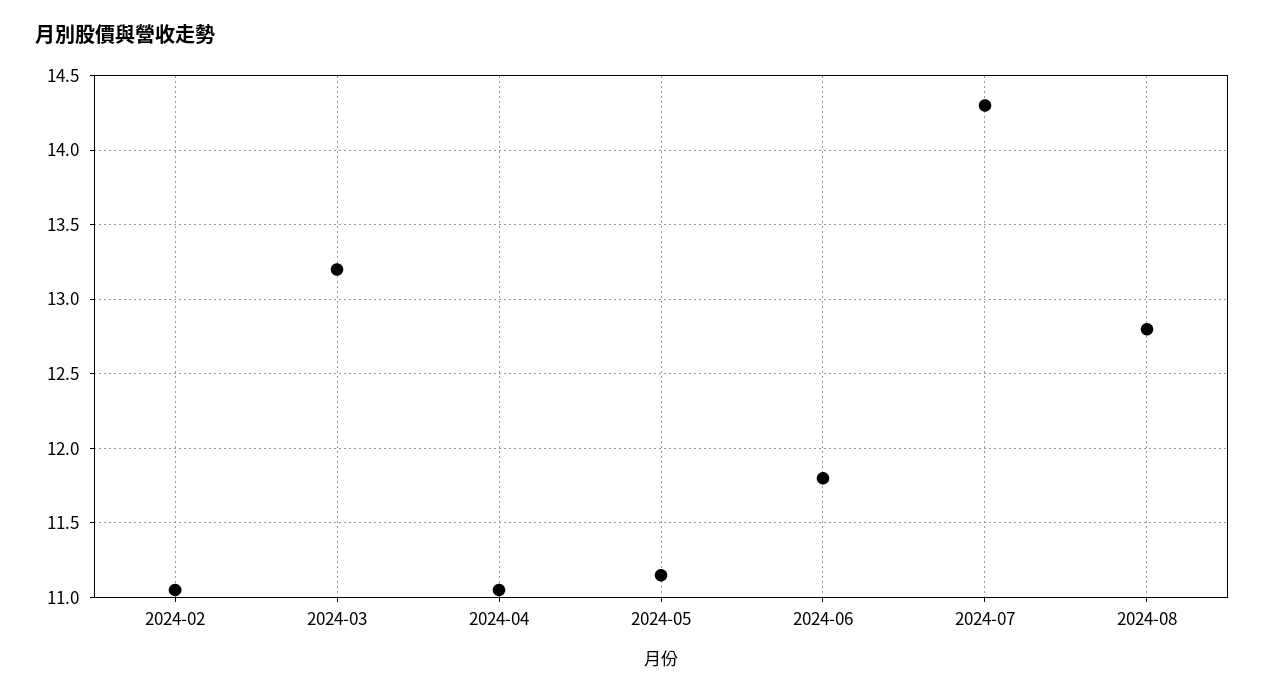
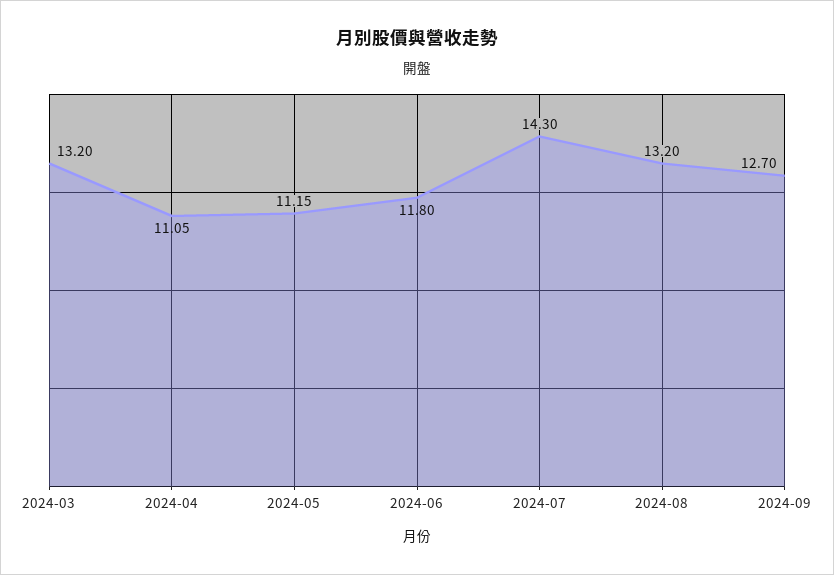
2024-02: 11.05 -> none
2024-08: 12.8 -> 13.2
2024-09: none -> 12.7

